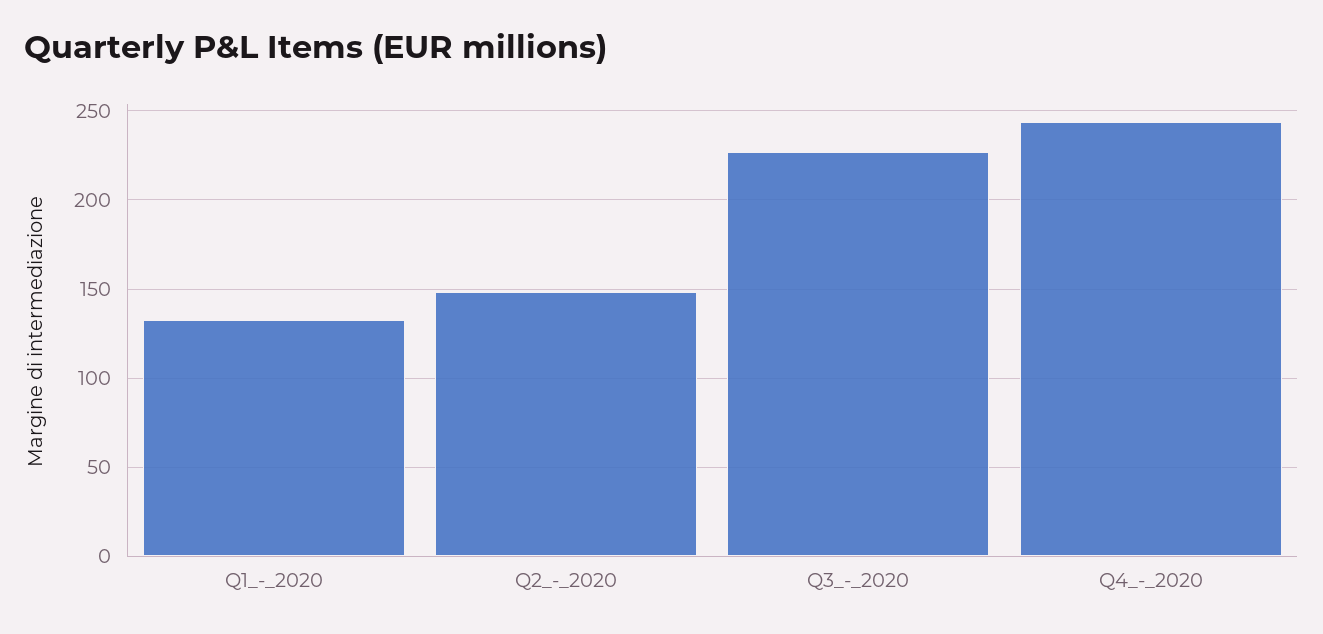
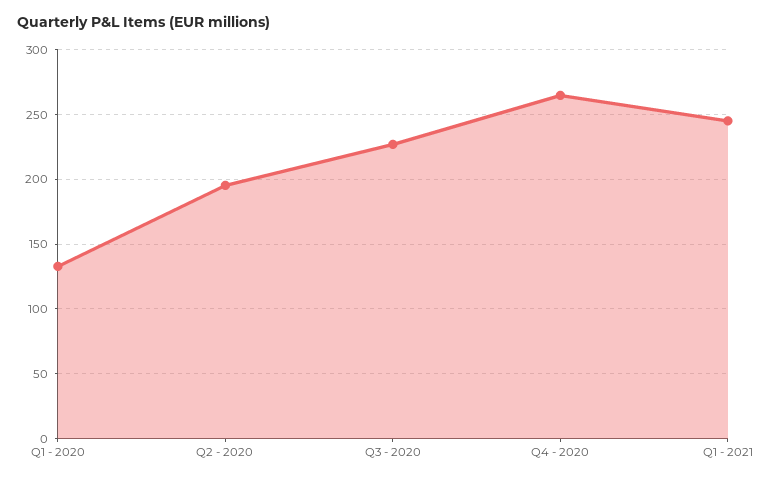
Q2_-_2020: 150 -> 195
Q4_-_2020: 245 -> 265
Q1 - 2021: none -> 245

